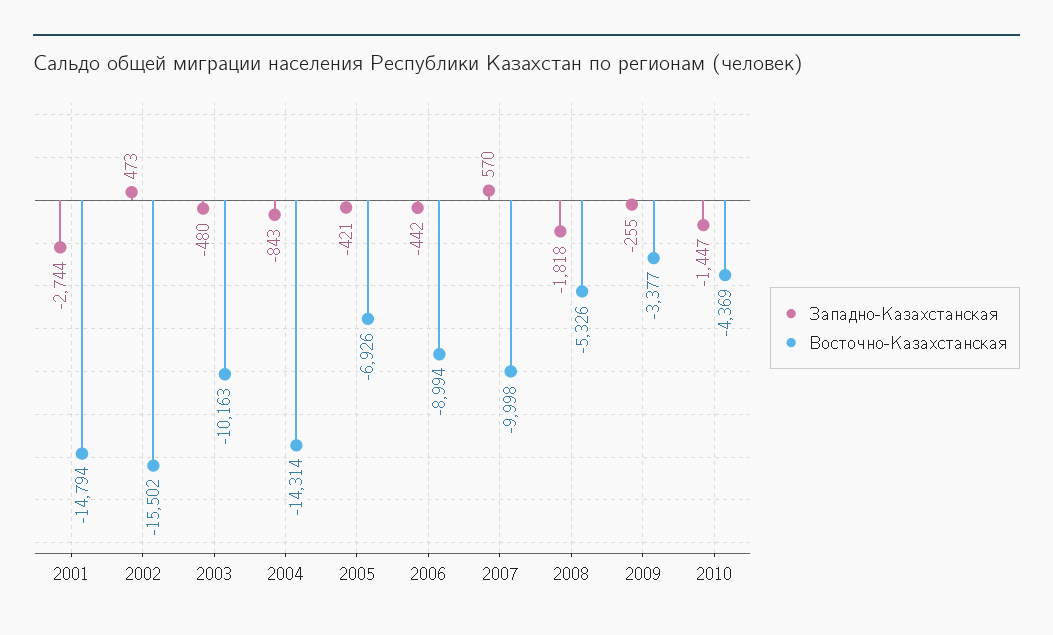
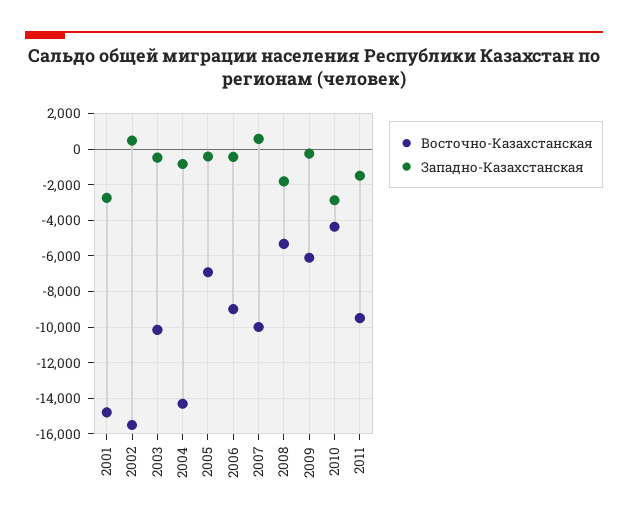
Восточно-Казахстанская, 2009: -3377 -> -6000
Западно-Казахстанская, 2010: -1447 -> -3000
Восточно-Казахстанская, 2011: none -> -9500
Западно-Казахстанская, 2011: none -> -1500

